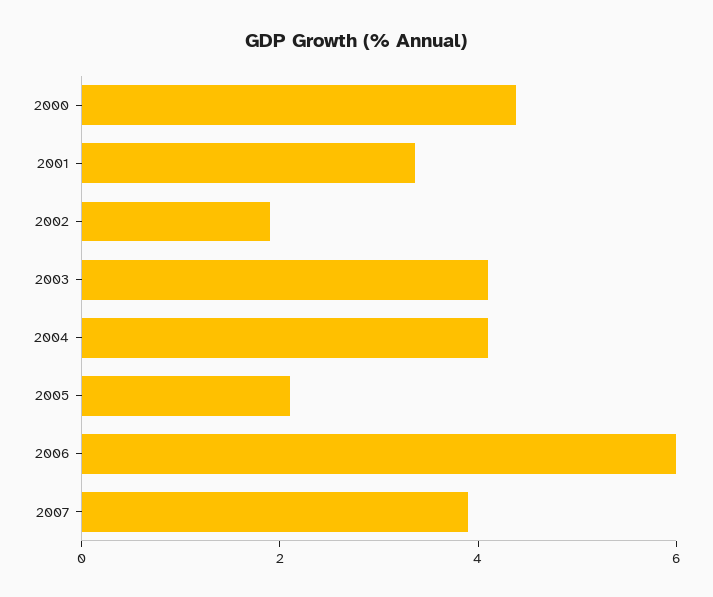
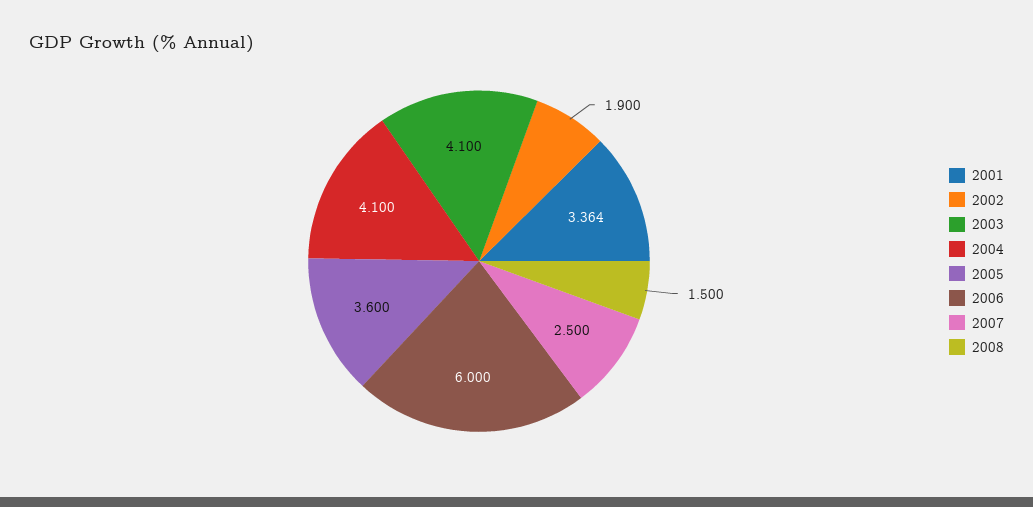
2000: 4.5 -> none
2005: 2 -> 3.6
2007: 4 -> 2.5
2008: none -> 1.5

